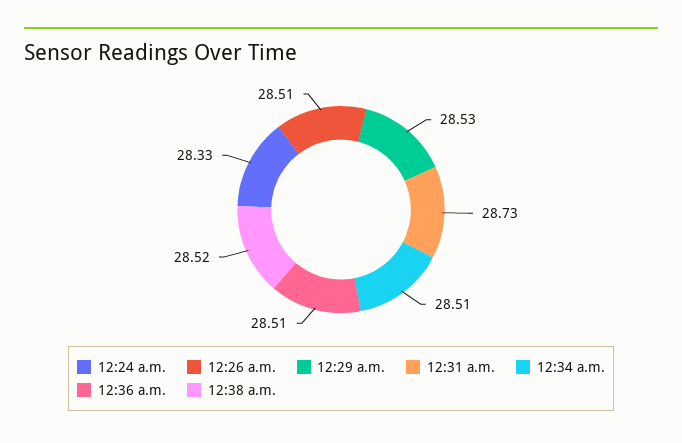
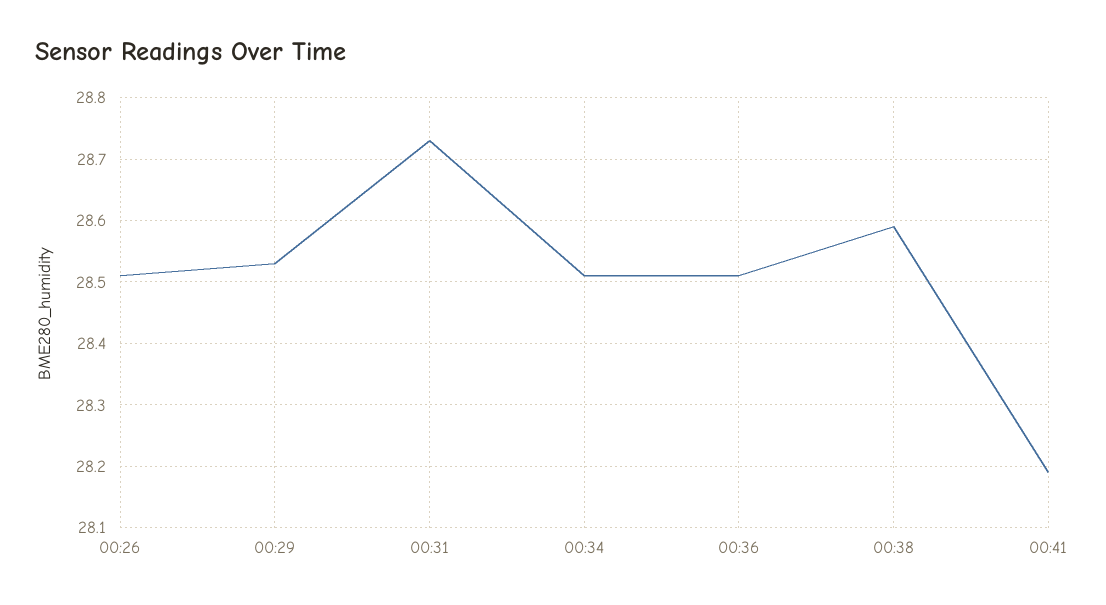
12:24 a.m.: 28.33 -> none
12:38 a.m.: 28.52 -> 28.59
00:41: none -> 28.19

